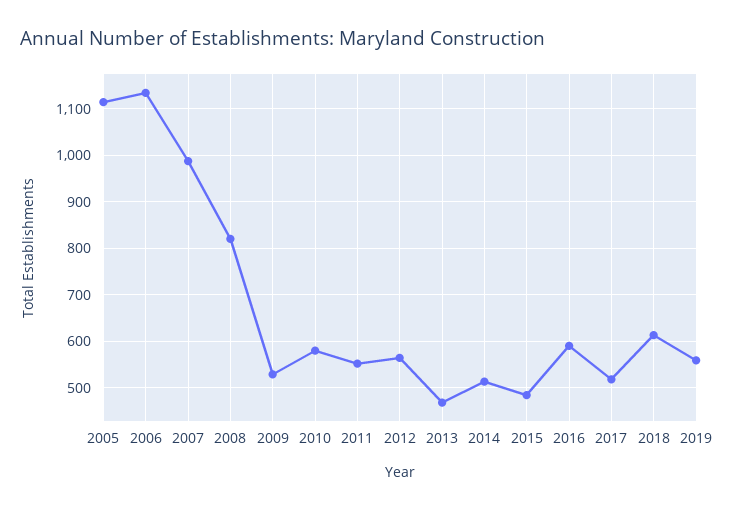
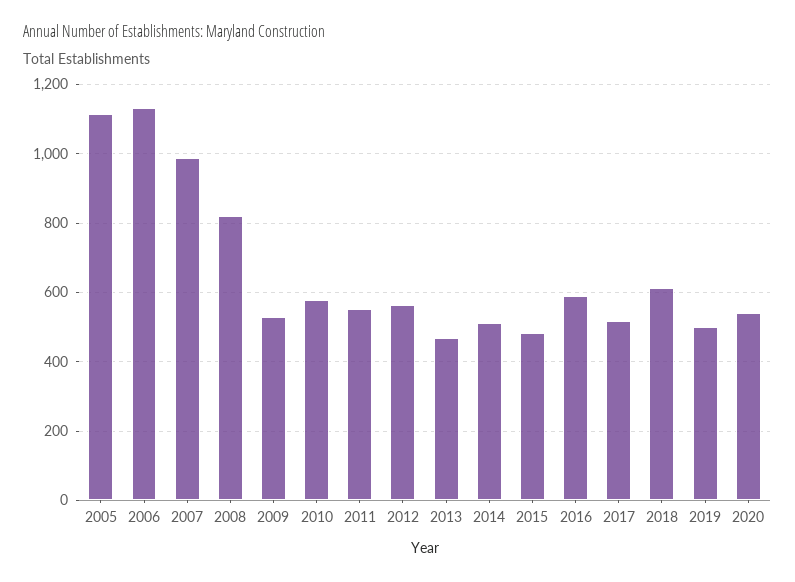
2019: 560 -> 500
2020: none -> 540

